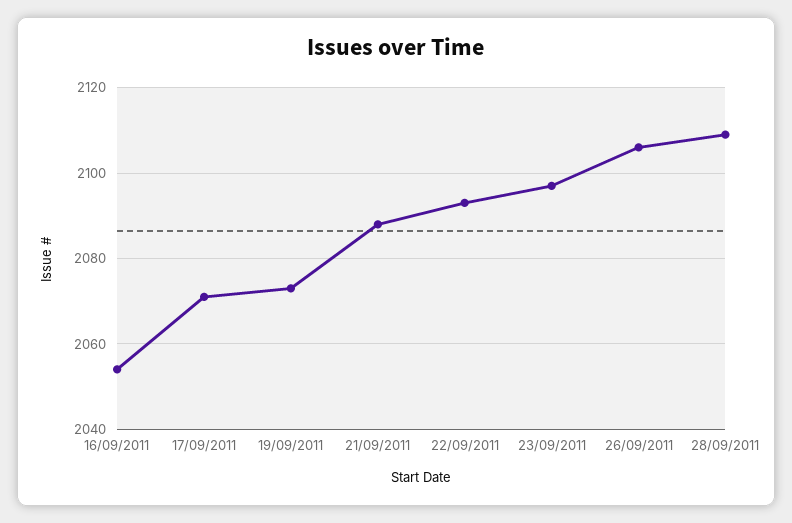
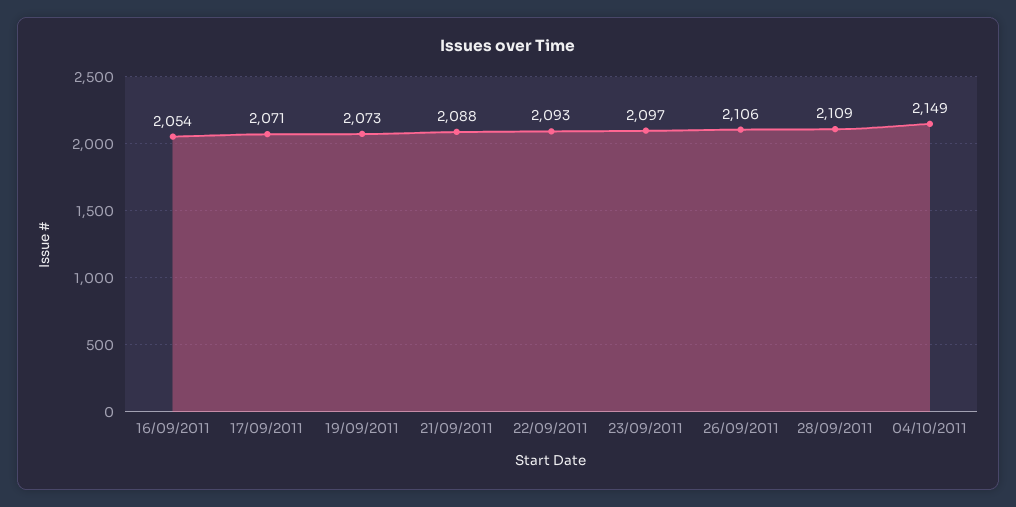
04/10/2011: none -> 2149

